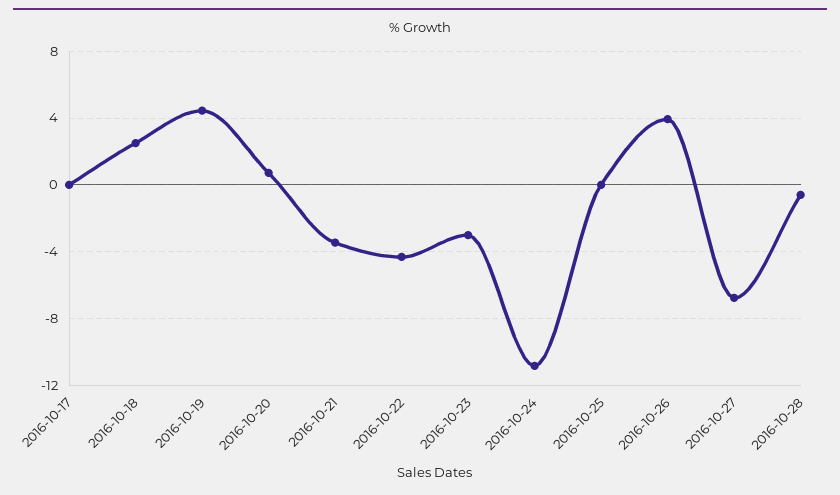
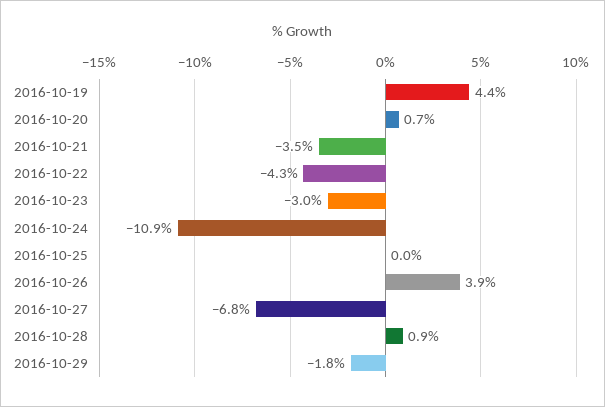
2016-10-17: 0 -> none
2016-10-18: 2.5 -> none
2016-10-28: -0.5 -> 0.9
2016-10-29: none -> -1.8

